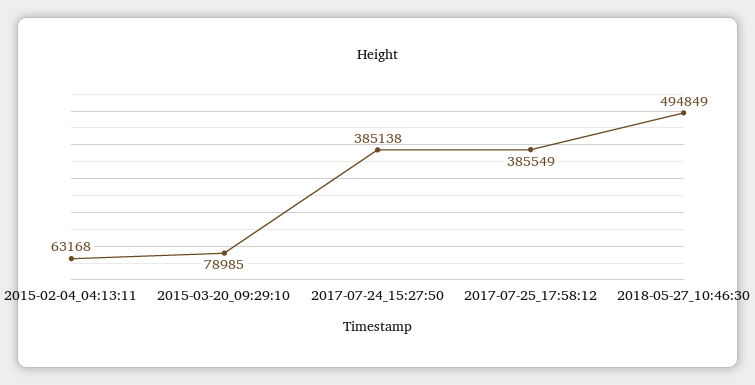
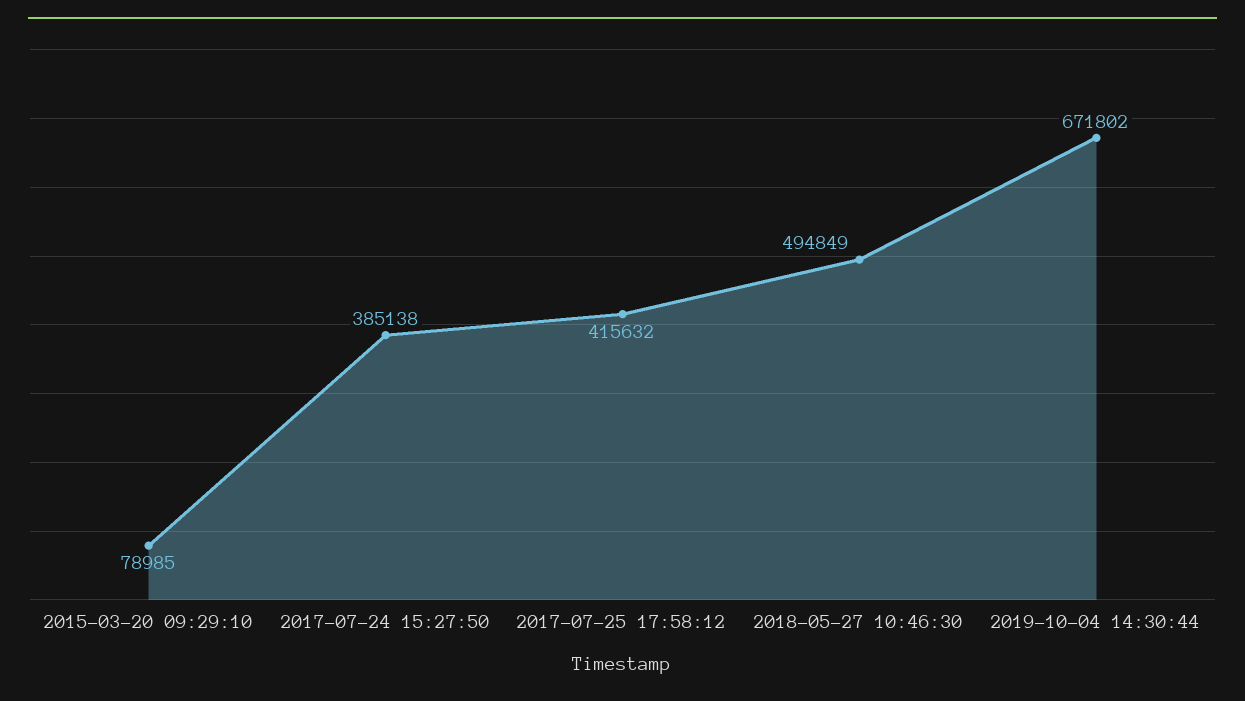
2015-02-04_04:13:11: 63168 -> none
2017-07-25_17:58:12: 385549 -> 415632
2019-10-04 14:30:44: none -> 671802

